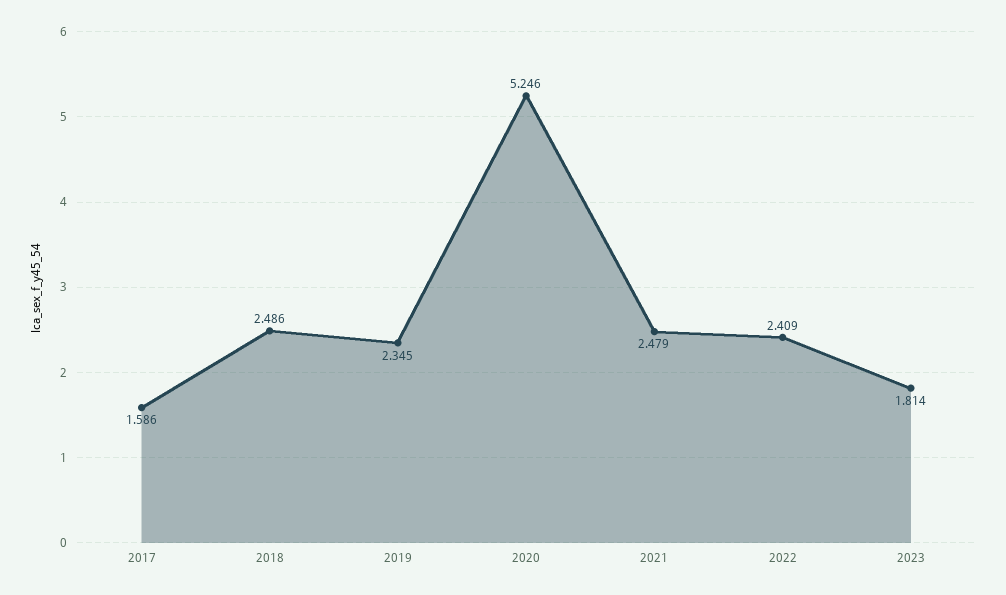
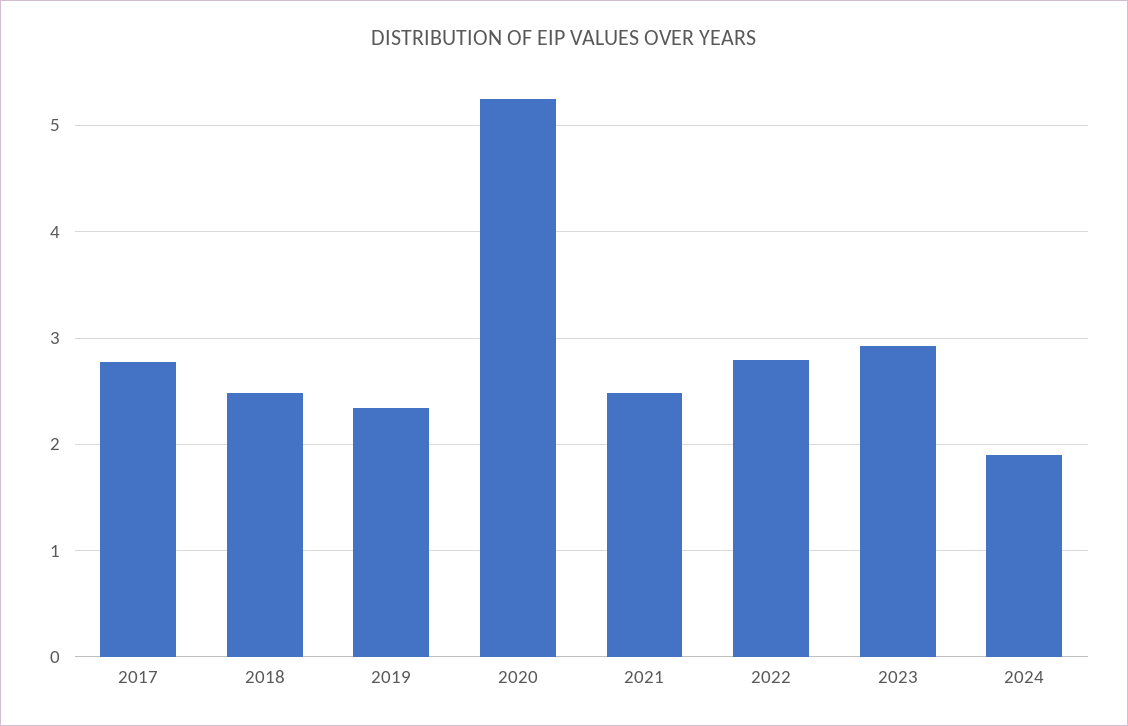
2017: 1.586 -> 2.8
2022: 2.409 -> 2.8
2023: 1.814 -> 2.9
2024: none -> 1.9

